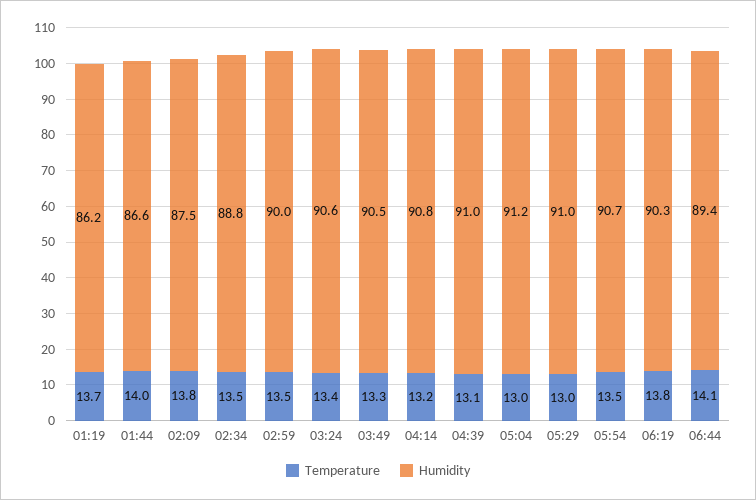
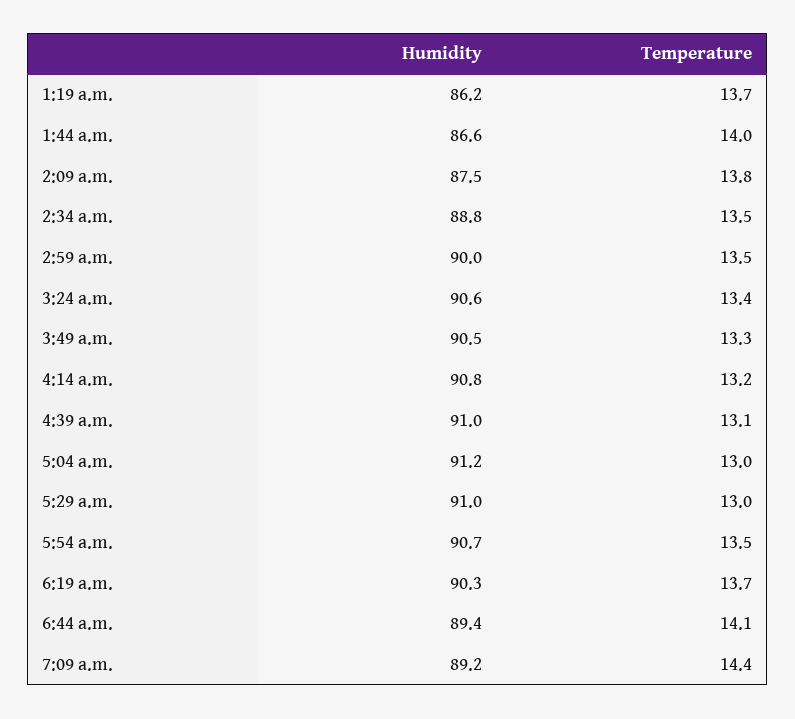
Temperature, 06:19: 13.8 -> 13.7
Humidity, 7:09 a.m.: none -> 89.2
Temperature, 7:09 a.m.: none -> 14.4

